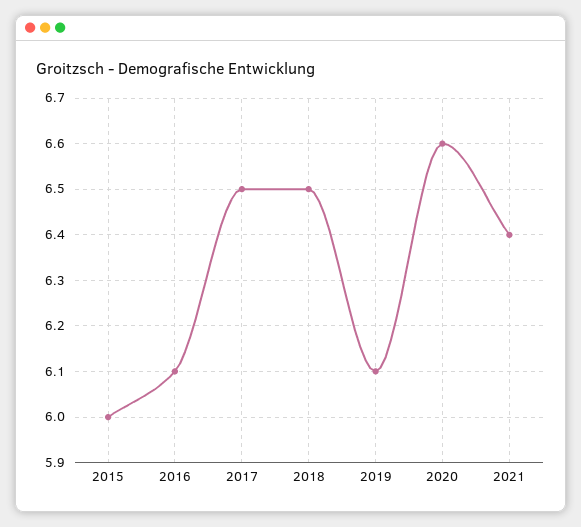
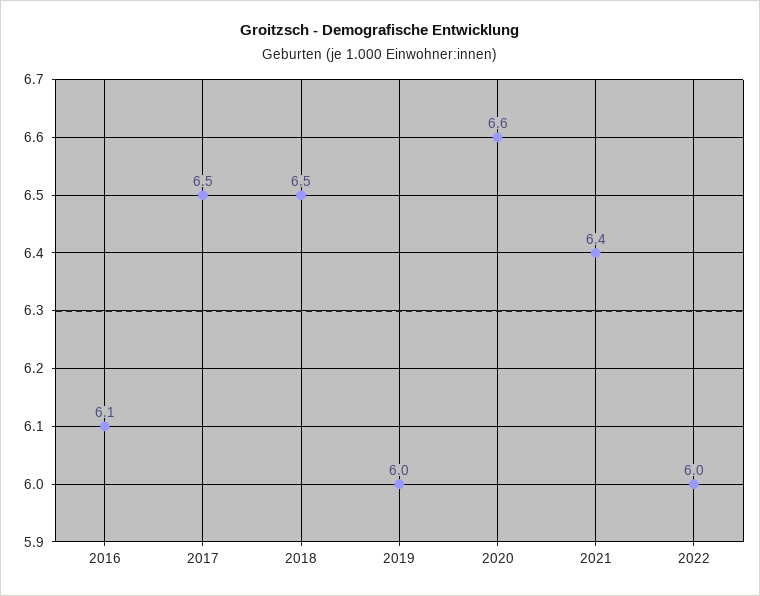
2015: 6 -> none
2019: 6.1 -> 6
2022: none -> 6

